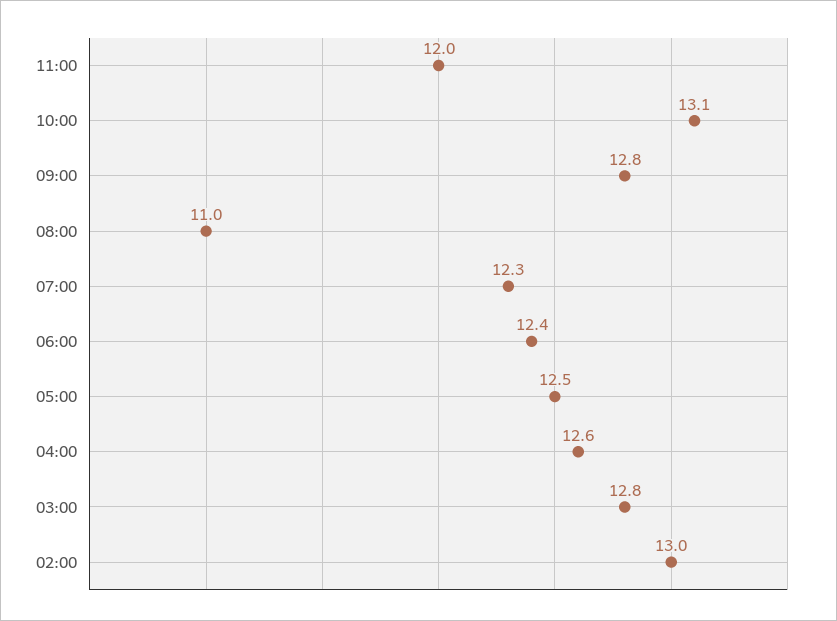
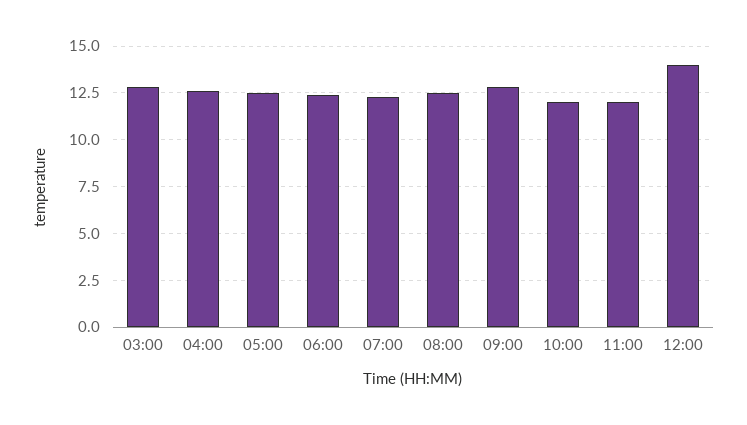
10:00: 13.1 -> 12
08:00: 11 -> 12.5
02:00: 13 -> none
12:00: none -> 14

